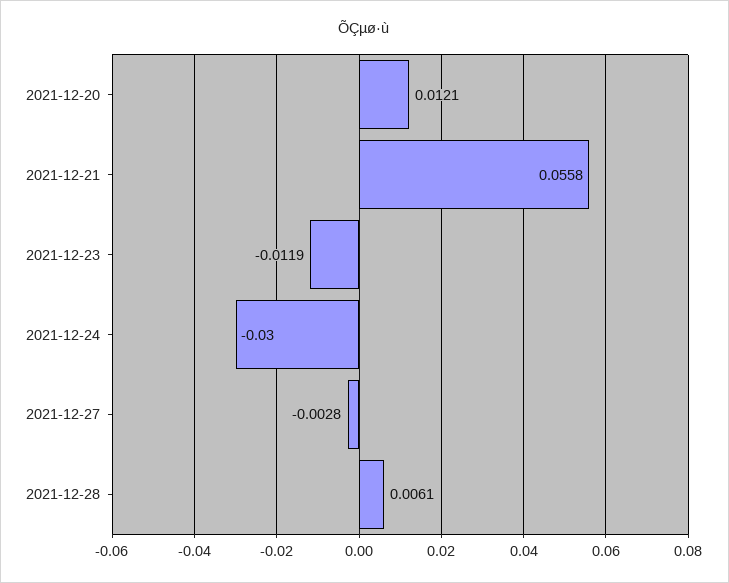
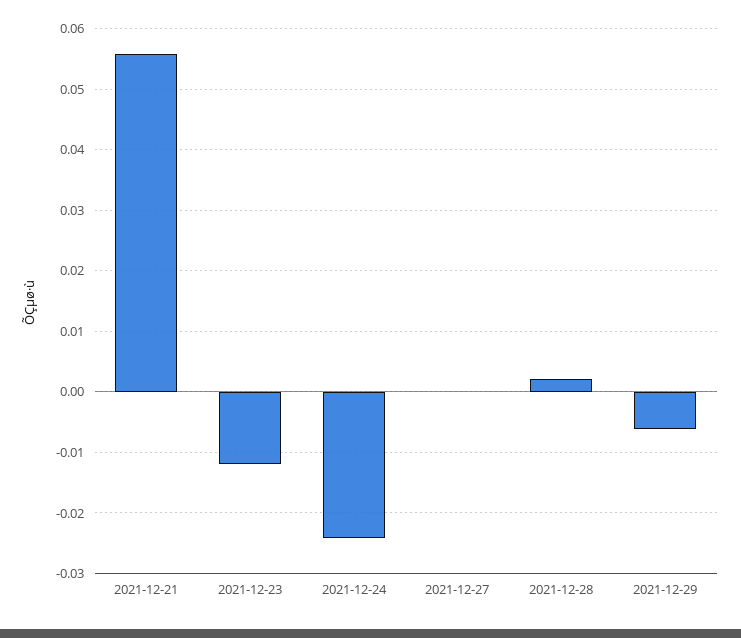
2021-12-20: 0.0121 -> none
2021-12-24: -0.03 -> -0.024
2021-12-27: -0.0028 -> 0
2021-12-28: 0.0061 -> 0.002
2021-12-29: none -> -0.006

